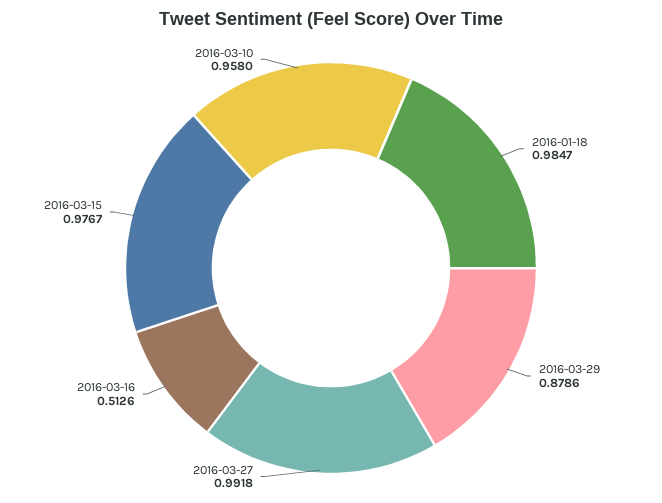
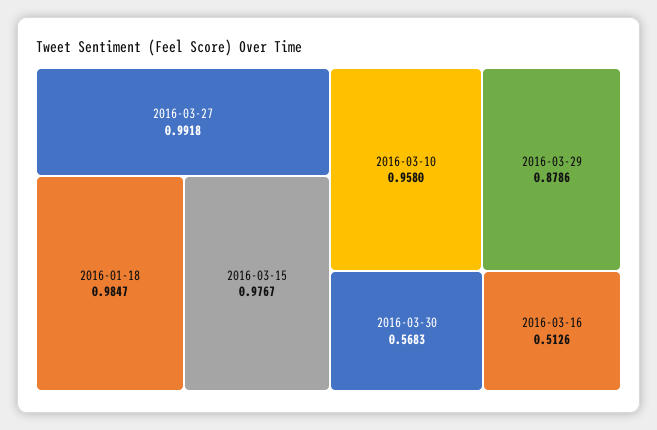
2016-03-30: none -> 0.5683

